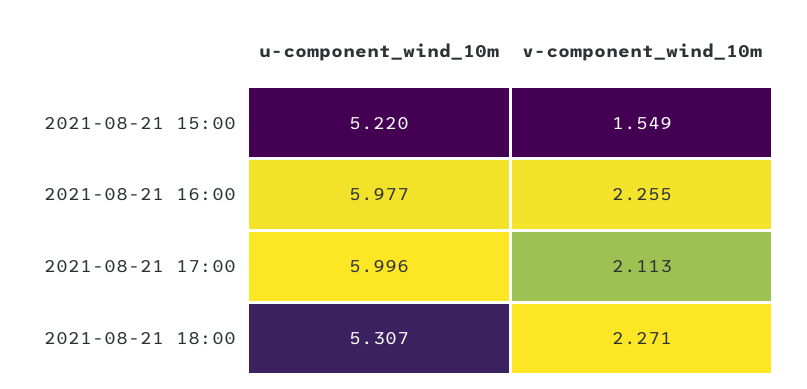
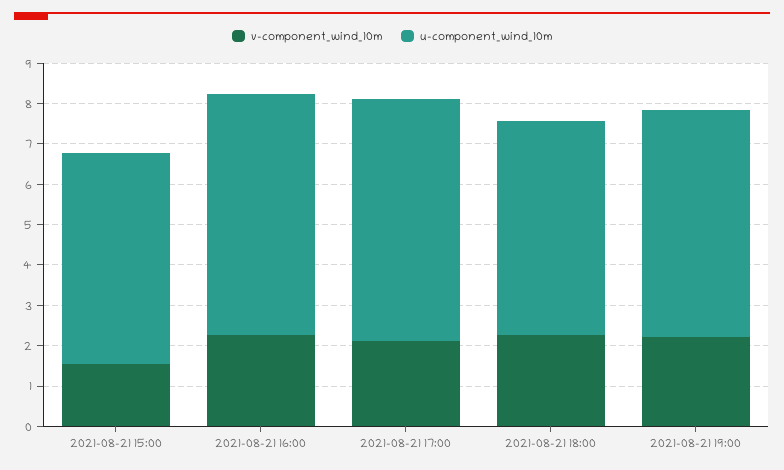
v-component_wind_10m, 2021-08-21 19:00: none -> 2.2
u-component_wind_10m, 2021-08-21 19:00: none -> 5.6

